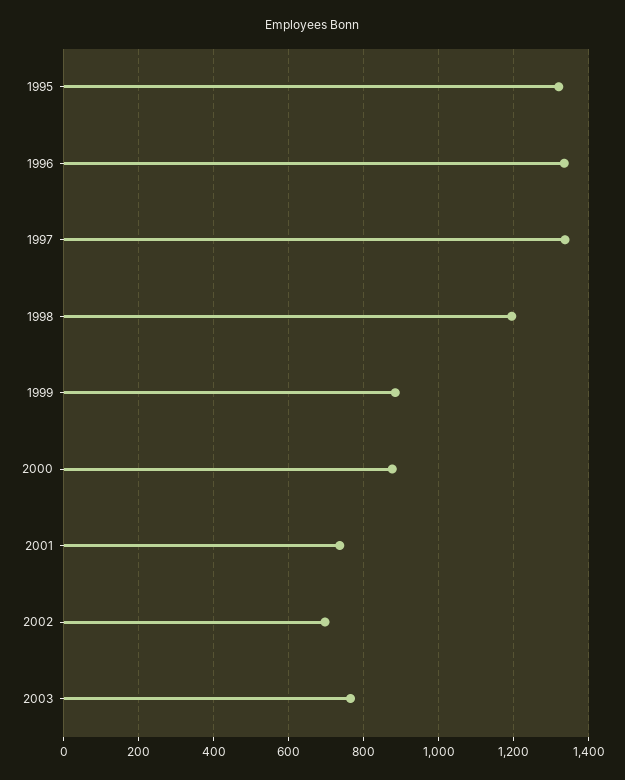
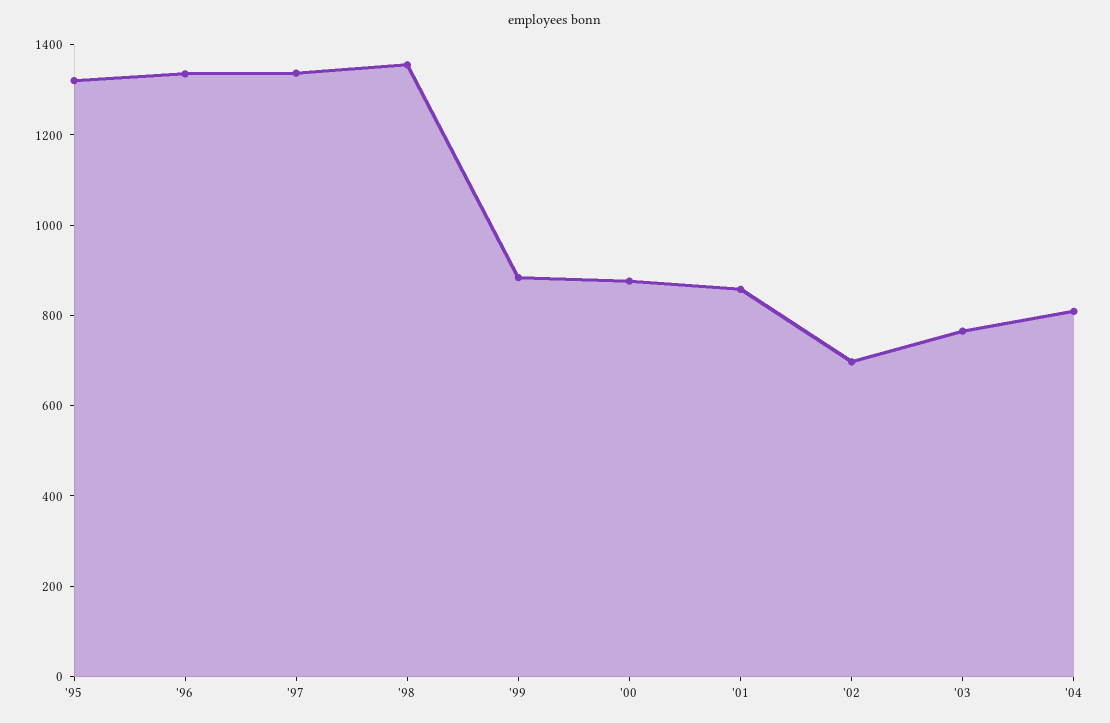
1998: 1200 -> 1350
2001: 740 -> 850
'04: none -> 800

